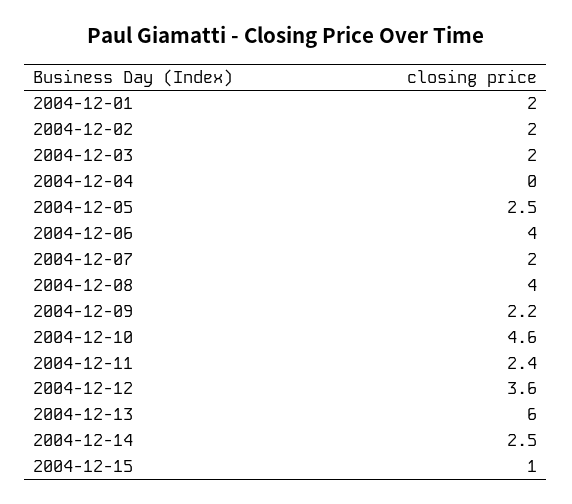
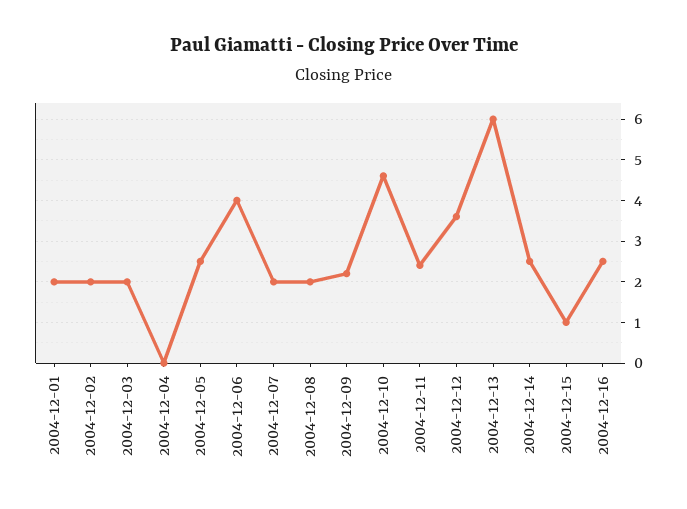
2004-12-08: 4 -> 2
2004-12-16: none -> 2.5

